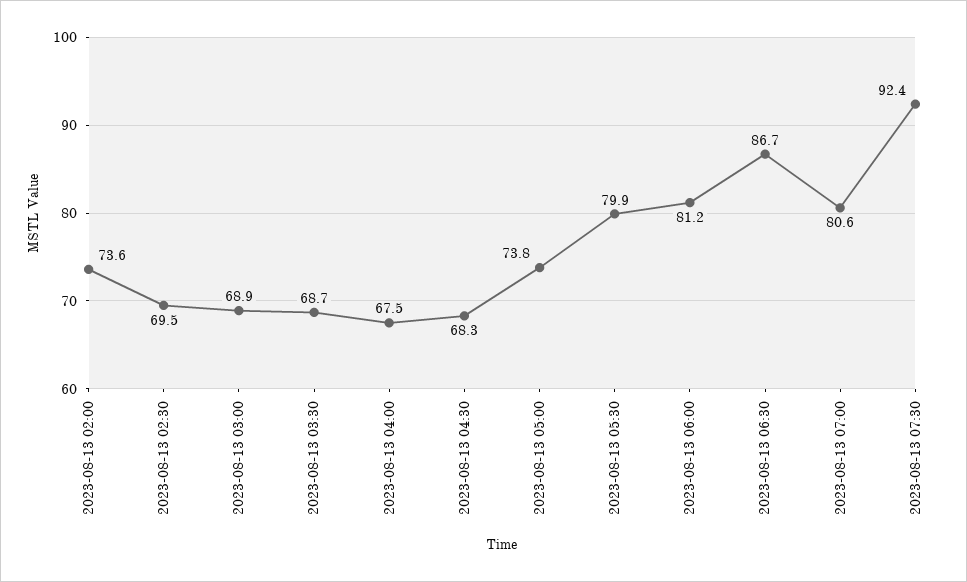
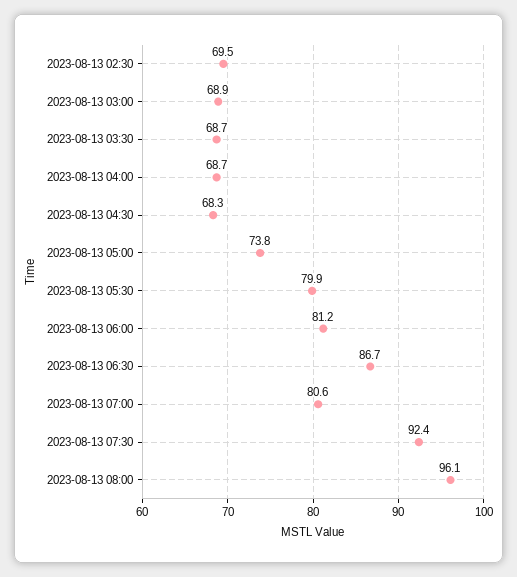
2023-08-13 02:00: 73.6 -> none
2023-08-13 04:00: 67.5 -> 68.7
2023-08-13 08:00: none -> 96.1

